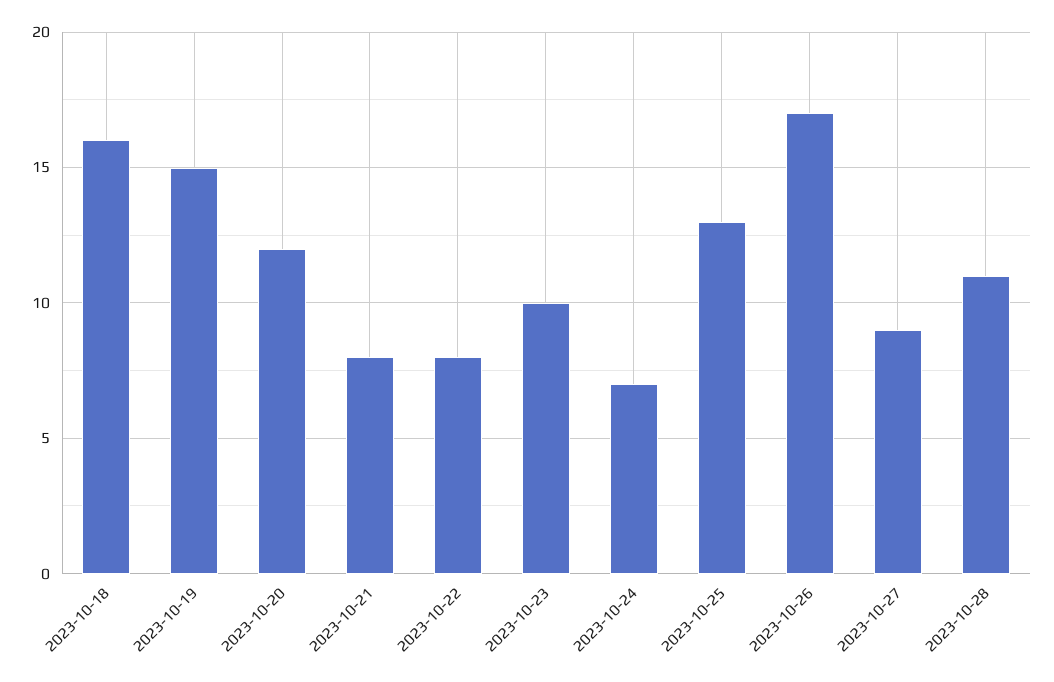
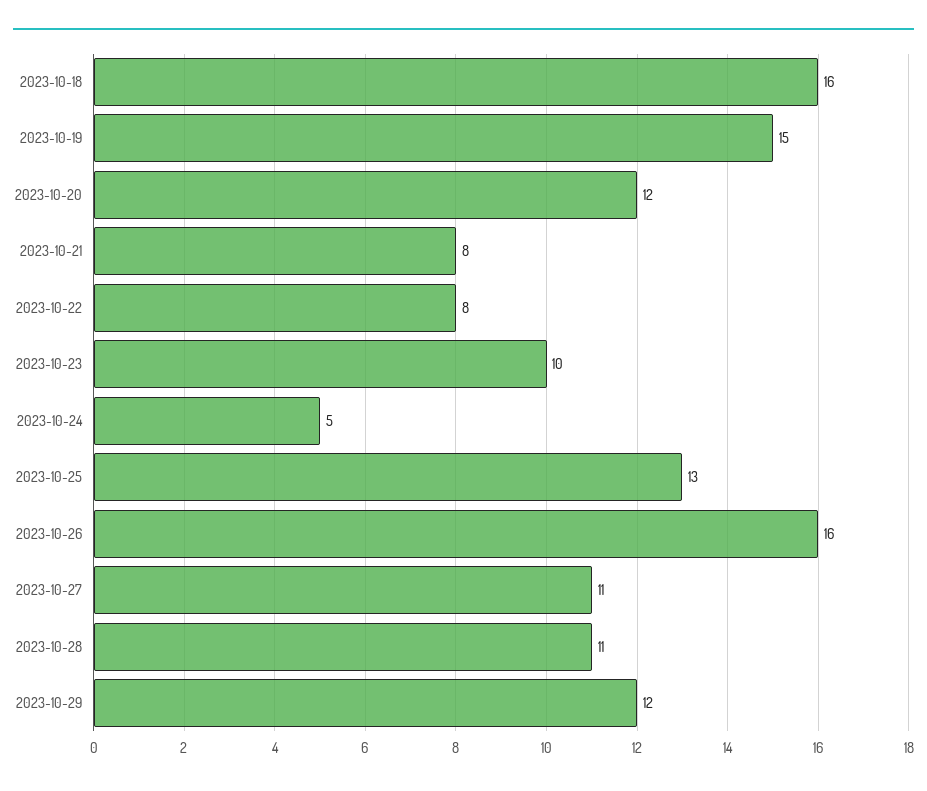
2023-10-24: 7 -> 5
2023-10-26: 17 -> 16
2023-10-27: 9 -> 11
2023-10-29: none -> 12

